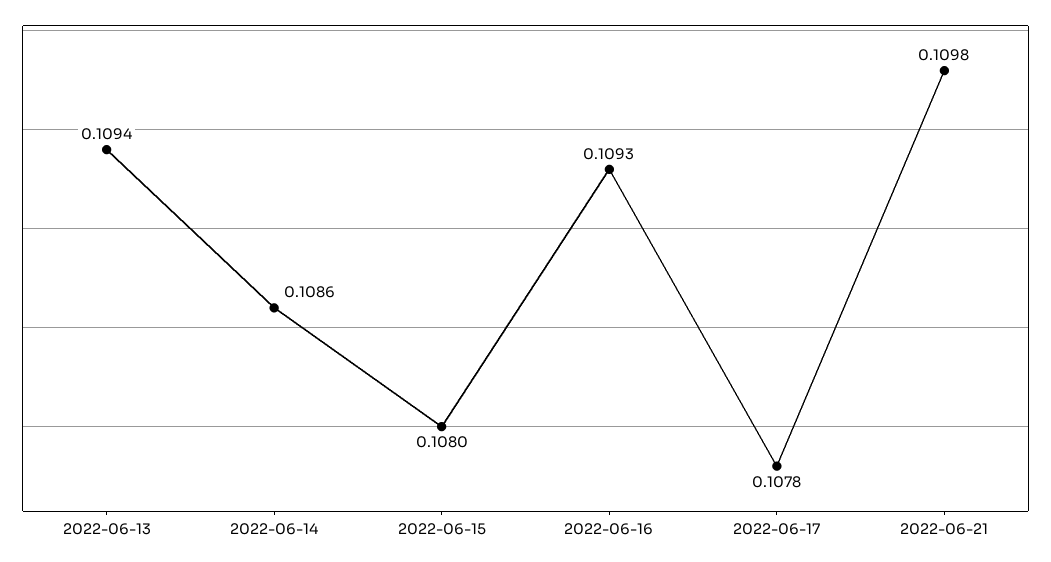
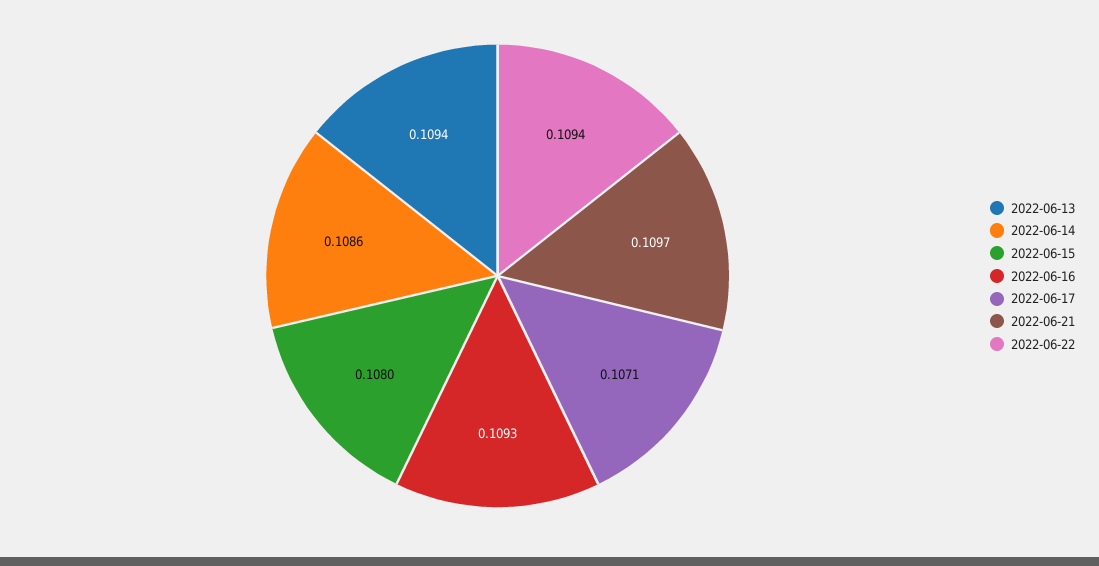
2022-06-17: 0.1078 -> 0.1071
2022-06-21: 0.1098 -> 0.1097
2022-06-22: none -> 0.1094

